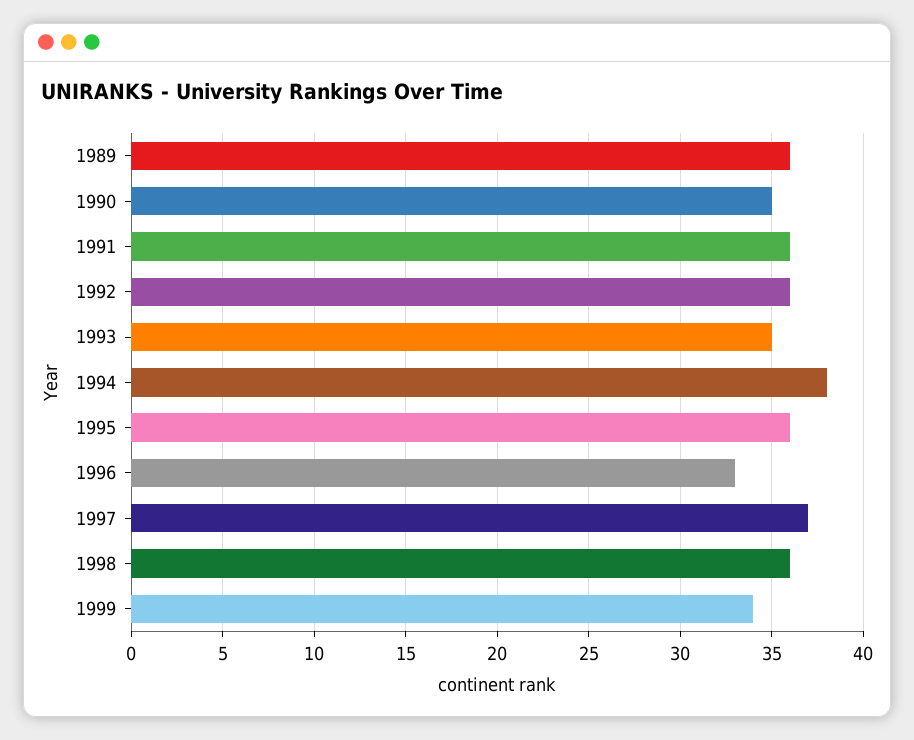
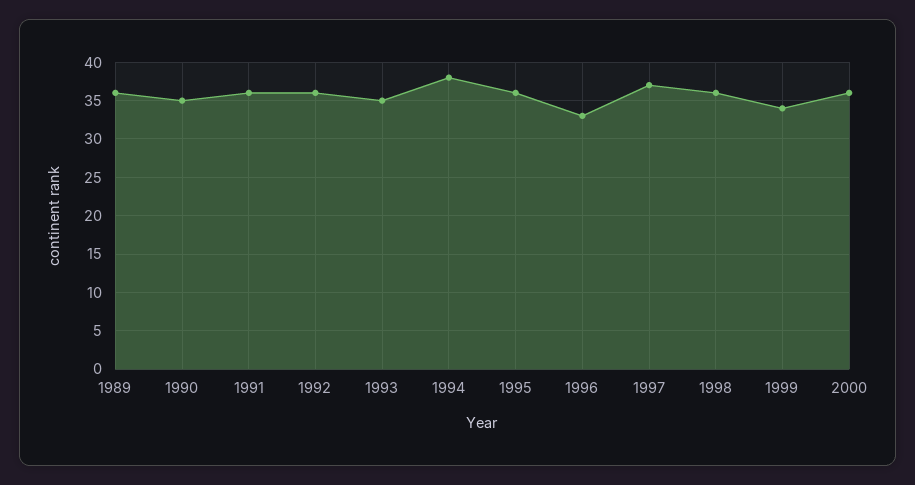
2000: none -> 36

